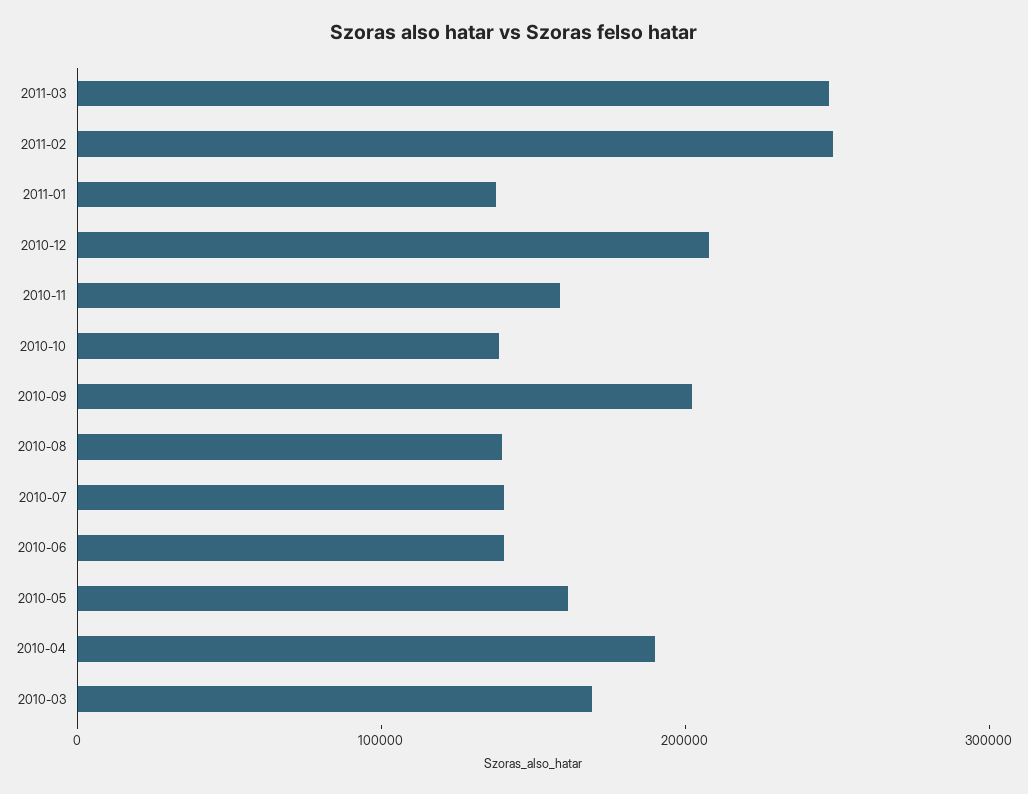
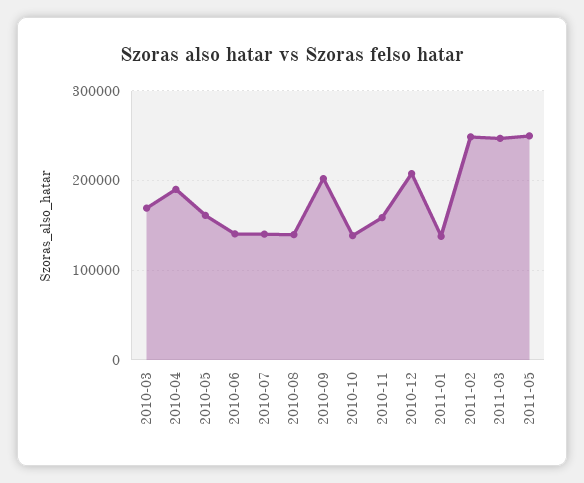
2011-05: none -> 250000

